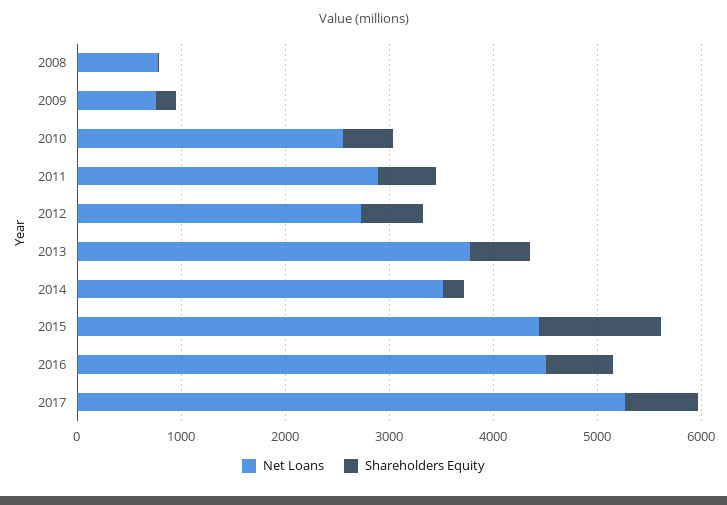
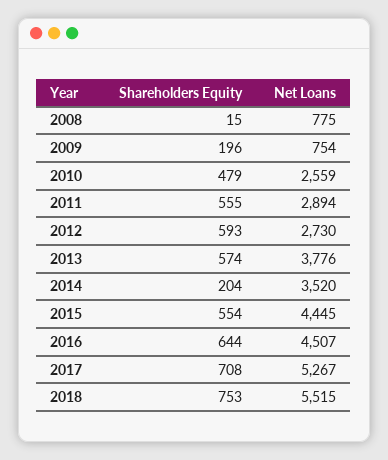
Shareholders Equity, 2015: 1200 -> 554
Shareholders Equity, 2018: none -> 753
Net Loans, 2018: none -> 5515

